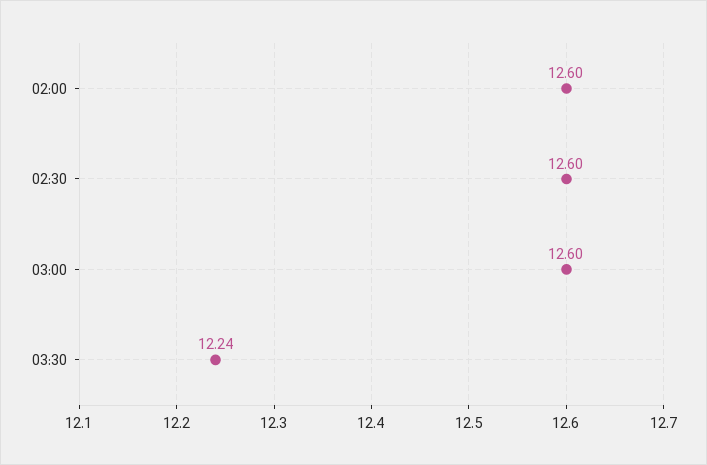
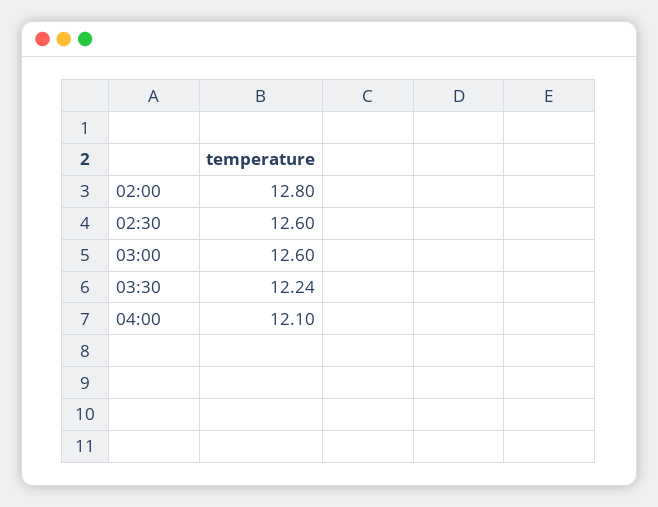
02:00: 12.6 -> 12.8
04:00: none -> 12.1

